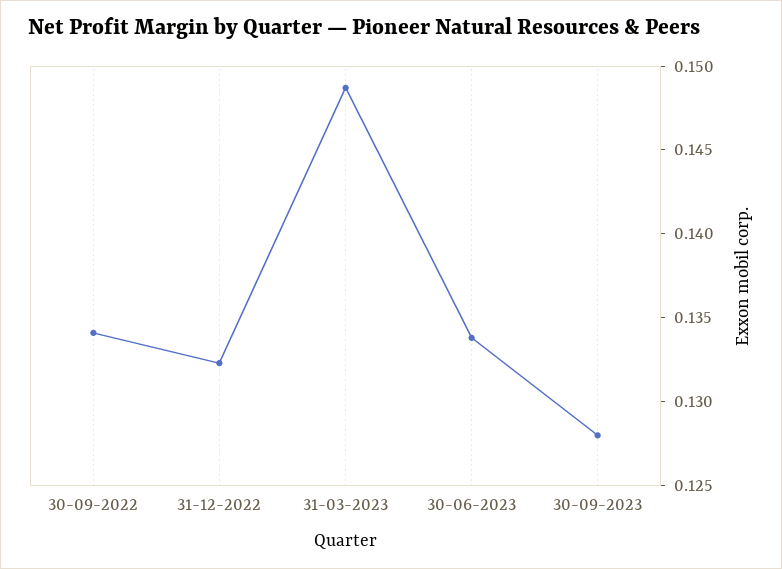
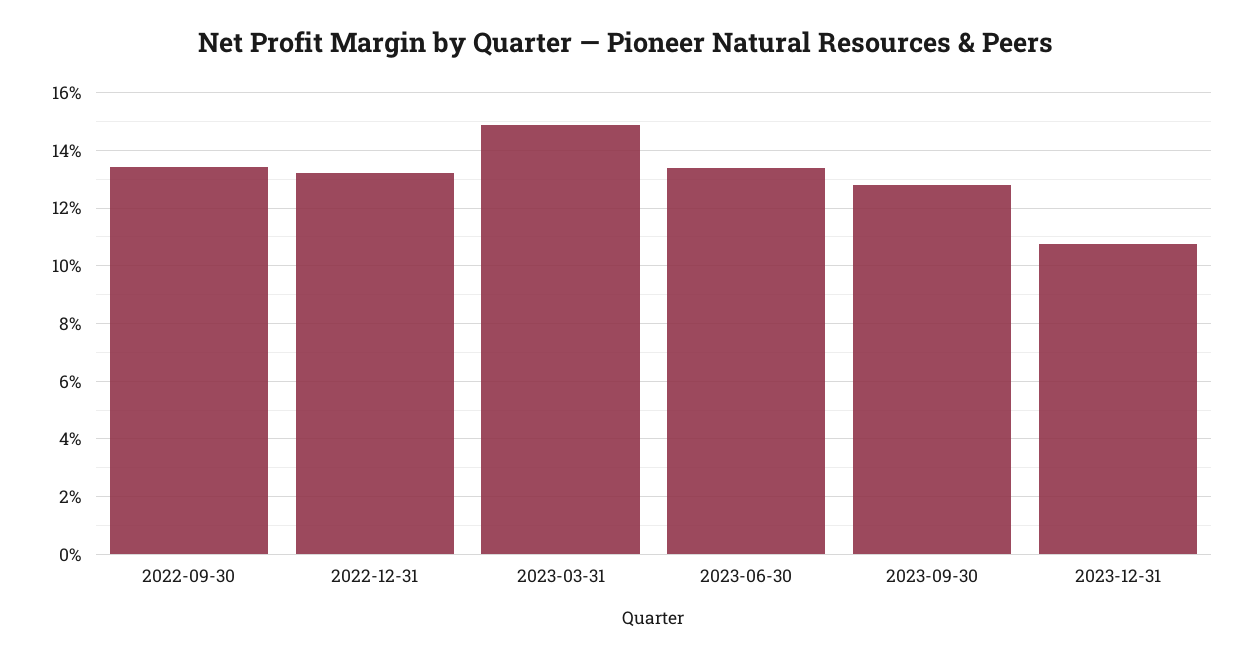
2023-12-31: none -> 0.1075

